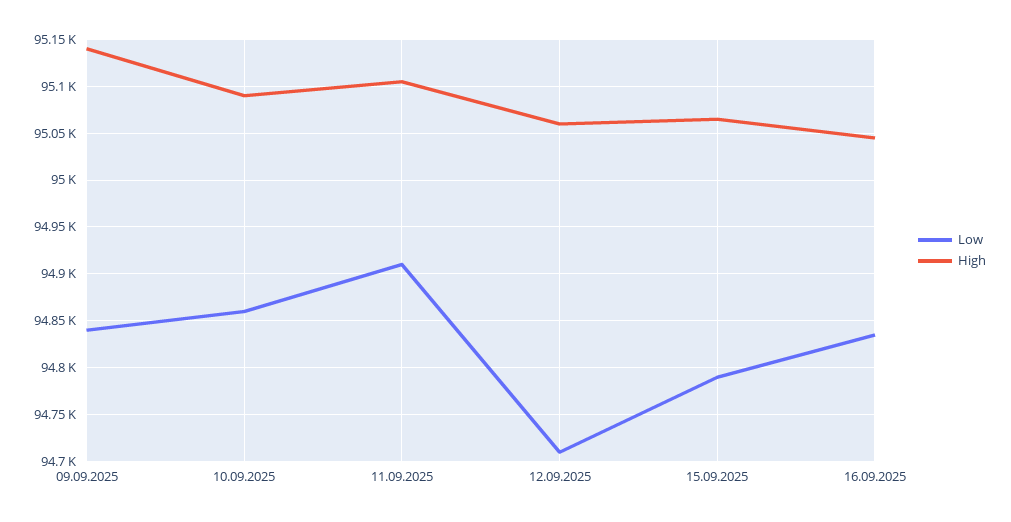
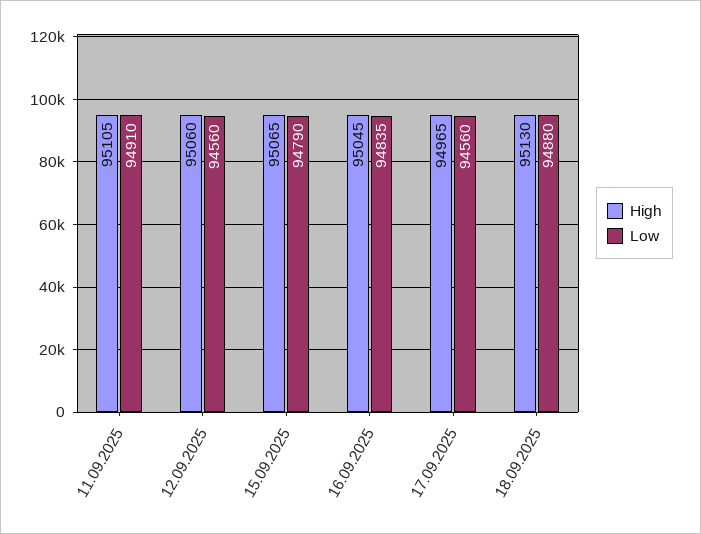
Low, 09.09.2025: 94840 -> none
High, 09.09.2025: 95140 -> none
Low, 10.09.2025: 94860 -> none
High, 10.09.2025: 95090 -> none
Low, 12.09.2025: 94710 -> 94560
High, 17.09.2025: none -> 94965
Low, 17.09.2025: none -> 94560
High, 18.09.2025: none -> 95130
Low, 18.09.2025: none -> 94880

